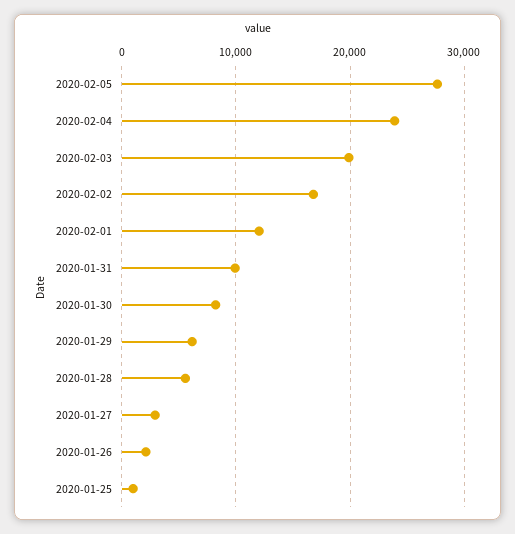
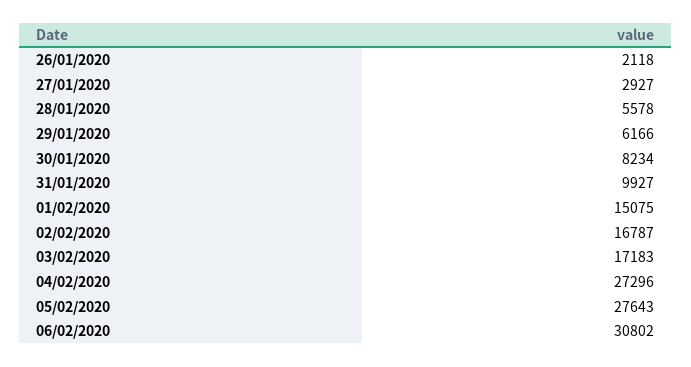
2020-02-04: 24000 -> 27296
2020-02-03: 20000 -> 17183
2020-02-01: 12000 -> 15075
2020-01-25: 1000 -> none
06/02/2020: none -> 30802

